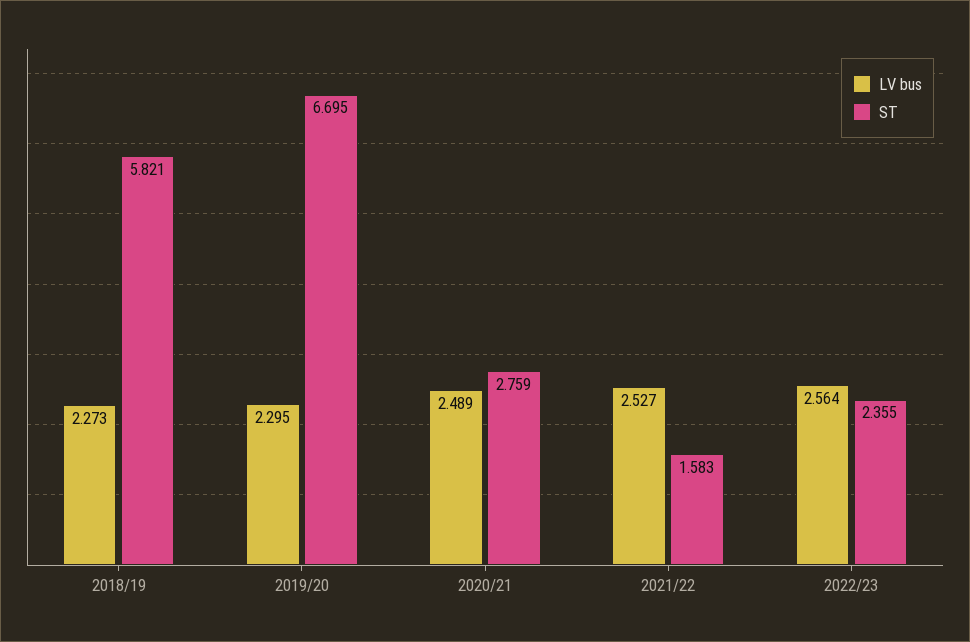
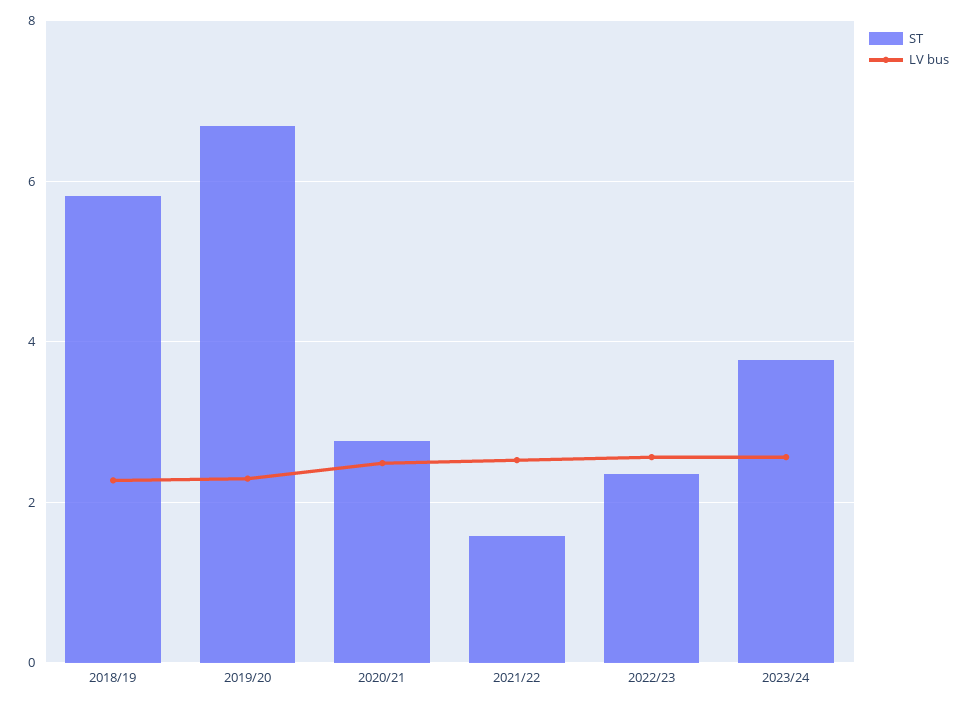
ST, 2023/24: none -> 3.8
LV bus, 2023/24: none -> 2.6

